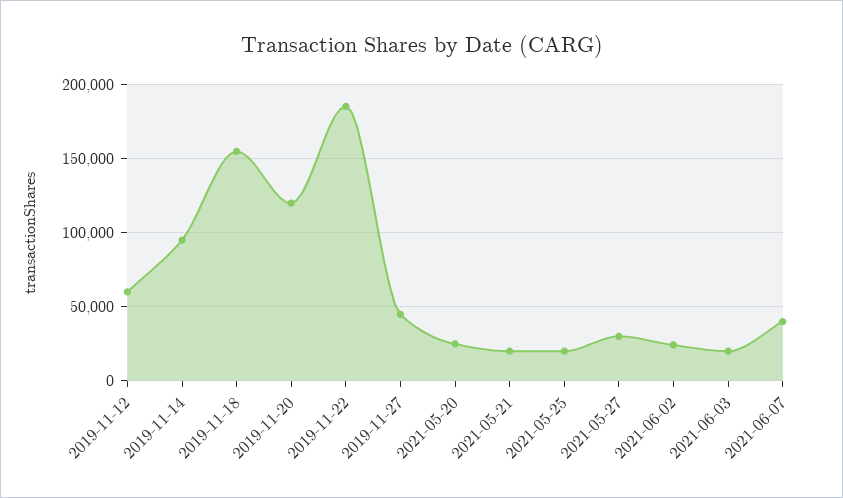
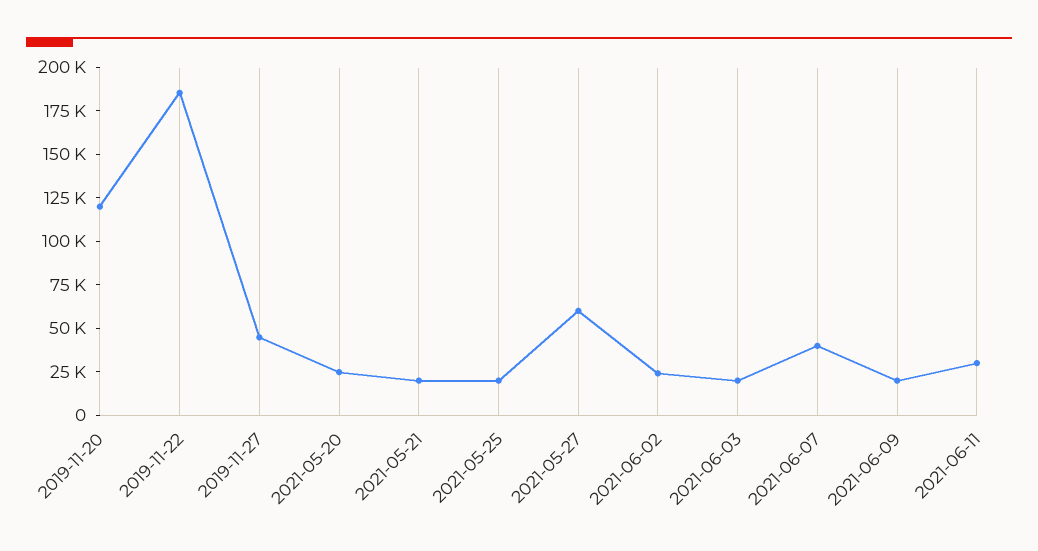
2019-11-12: 60000 -> none
2019-11-14: 95000 -> none
2019-11-18: 155000 -> none
2021-05-27: 30000 -> 60000
2021-06-09: none -> 20000
2021-06-11: none -> 30000

